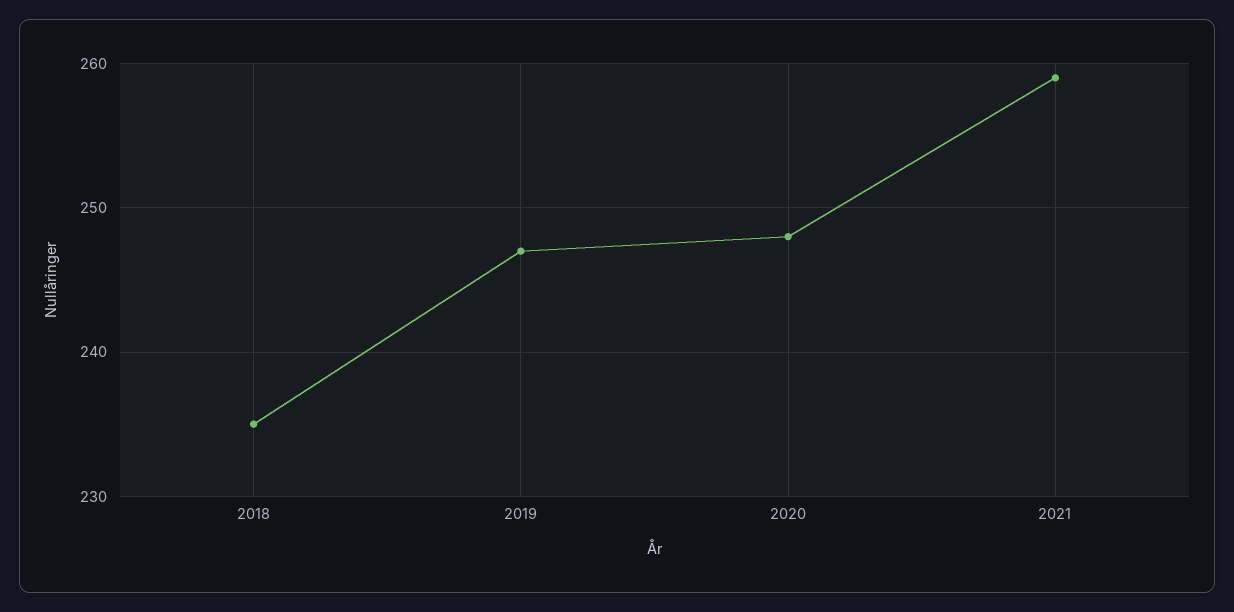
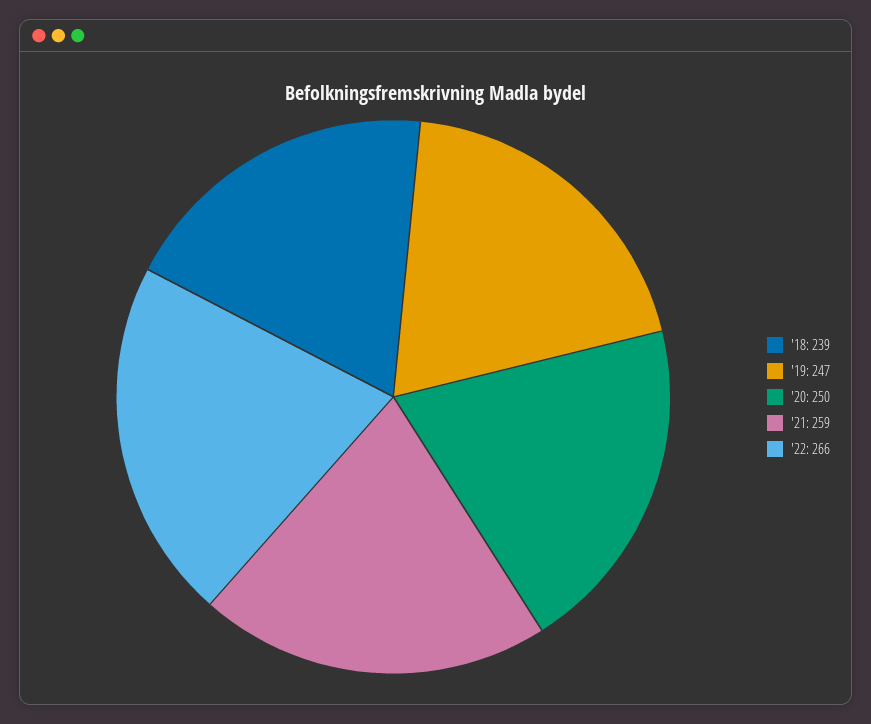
2018: 235 -> 239
2020: 248 -> 250
'22: none -> 266

